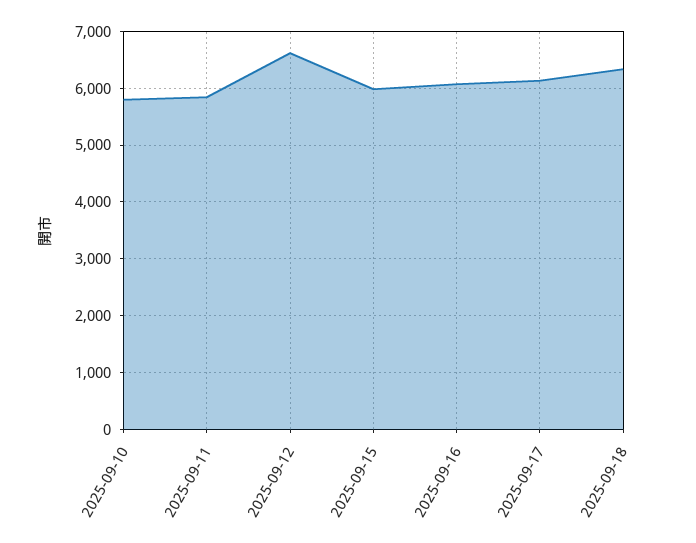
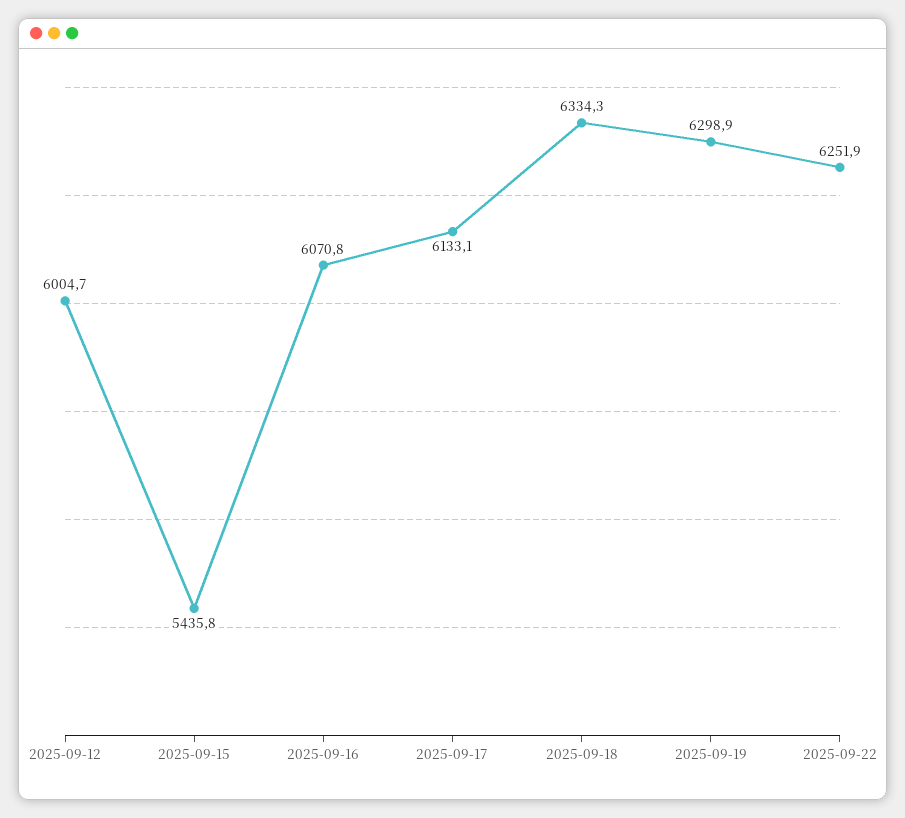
2025-09-10: 5800 -> none
2025-09-11: 5800 -> none
2025-09-12: 6600 -> 6004.7
2025-09-15: 6000 -> 5435.8
2025-09-19: none -> 6298.9
2025-09-22: none -> 6251.9

